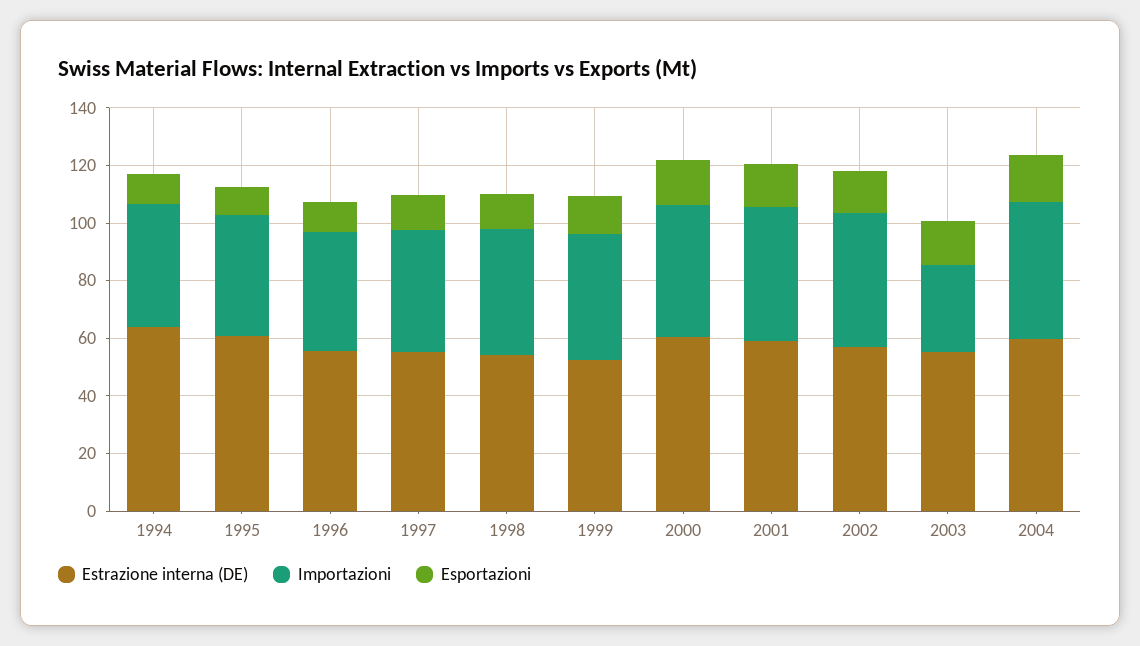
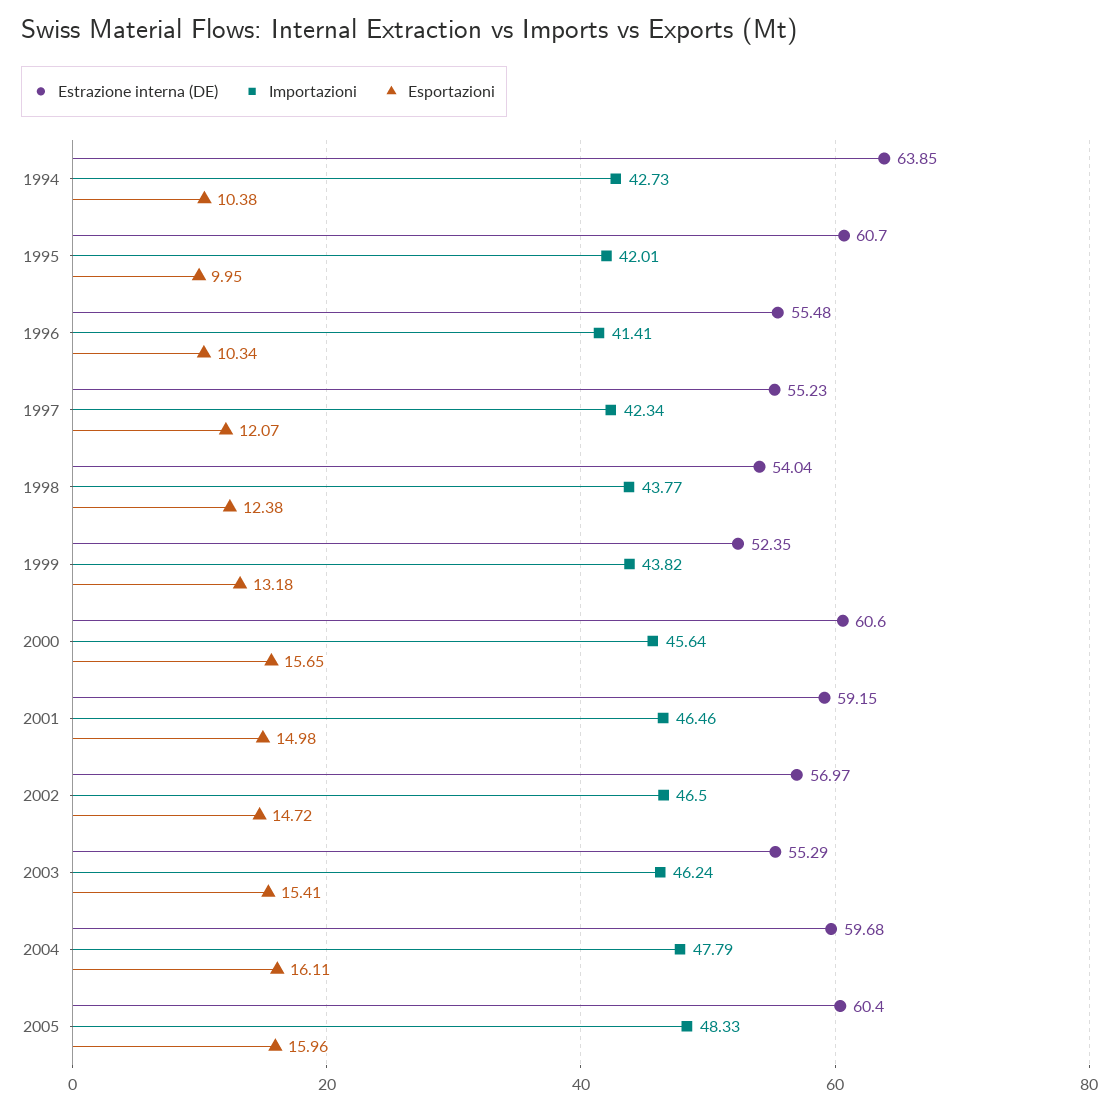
Importazioni, 2003: 30 -> 46.24
Estrazione interna (DE), 2005: none -> 60.4
Importazioni, 2005: none -> 48.33
Esportazioni, 2005: none -> 15.96

